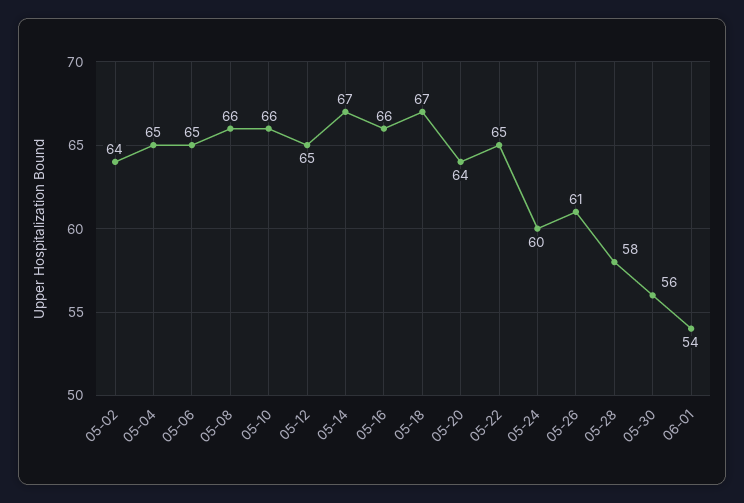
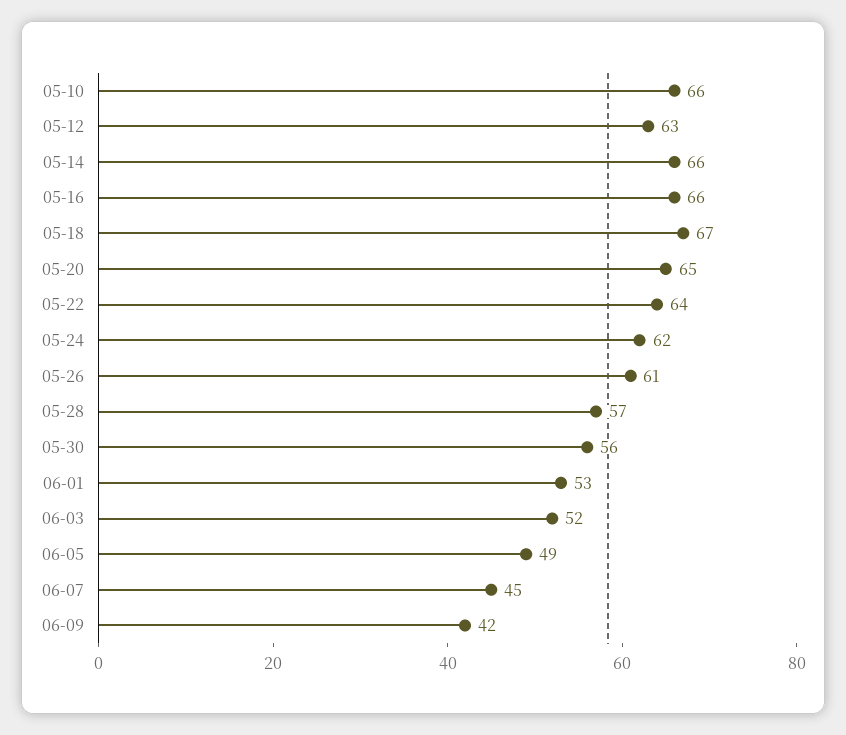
05-02: 64 -> none
05-04: 65 -> none
05-06: 65 -> none
05-08: 66 -> none
05-12: 65 -> 63
05-14: 67 -> 66
05-20: 64 -> 65
05-22: 65 -> 64
05-24: 60 -> 62
05-28: 58 -> 57
06-01: 54 -> 53
06-03: none -> 52
06-05: none -> 49
06-07: none -> 45
06-09: none -> 42

